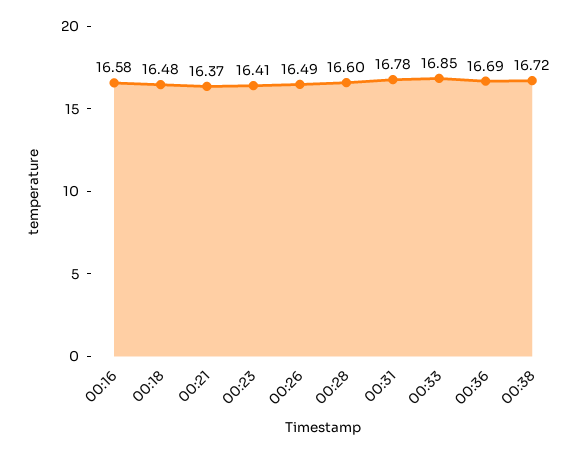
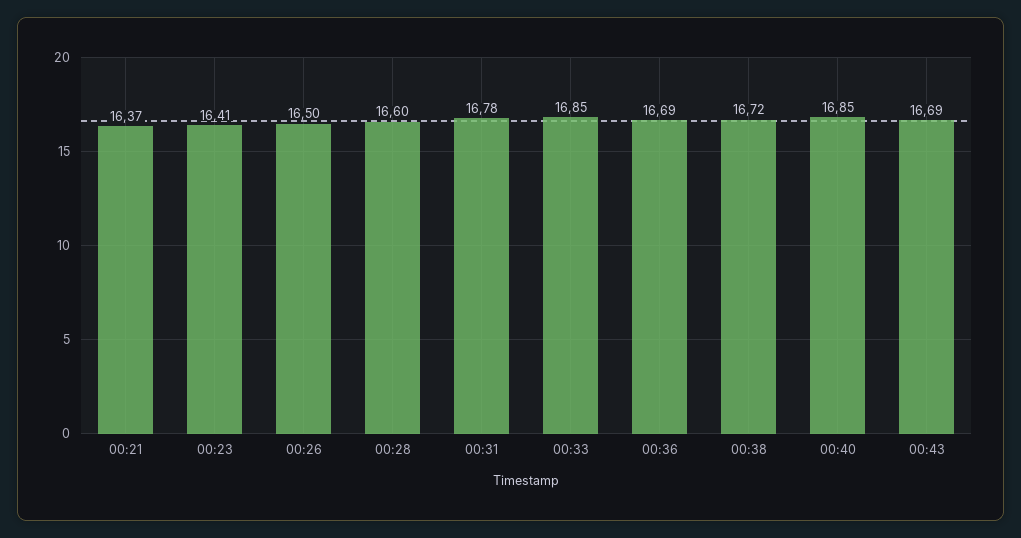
00:16: 16.58 -> none
00:18: 16.48 -> none
00:26: 16.49 -> 16.5
00:40: none -> 16.85
00:43: none -> 16.69

